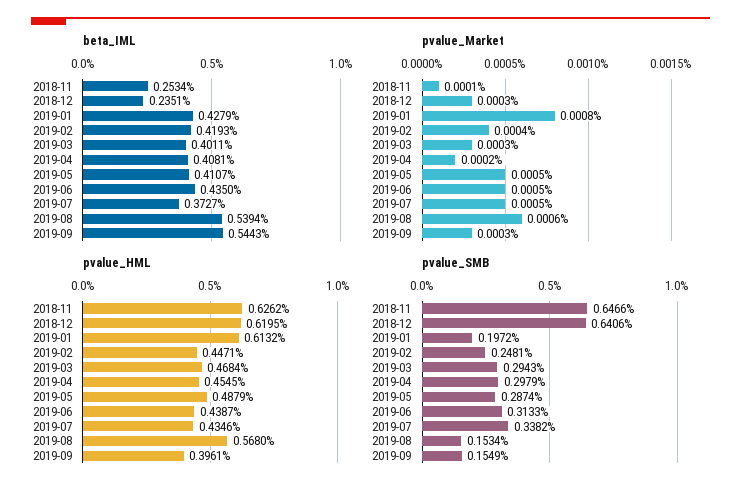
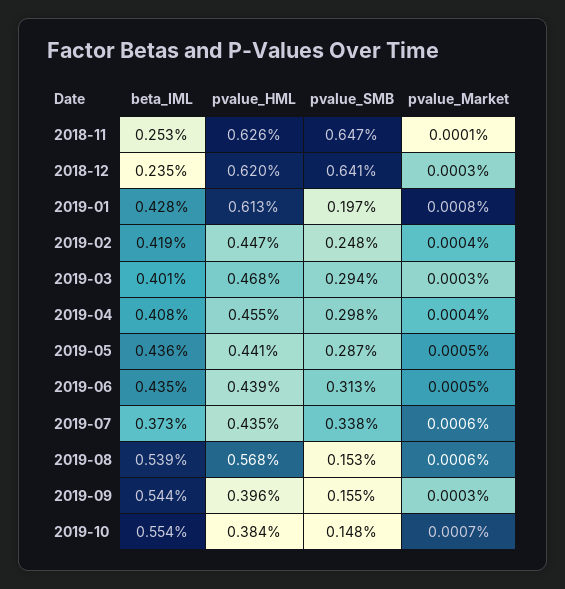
beta_IML, 2019-05: 0.4107 -> 0.436
pvalue_Market, 2019-04: 0.0002 -> 0.0004
pvalue_Market, 2019-07: 0.0005 -> 0.0006
pvalue_HML, 2019-05: 0.4879 -> 0.441
beta_IML, 2019-10: none -> 0.554
pvalue_HML, 2019-10: none -> 0.384
pvalue_SMB, 2019-10: none -> 0.148
pvalue_Market, 2019-10: none -> 0.0007

